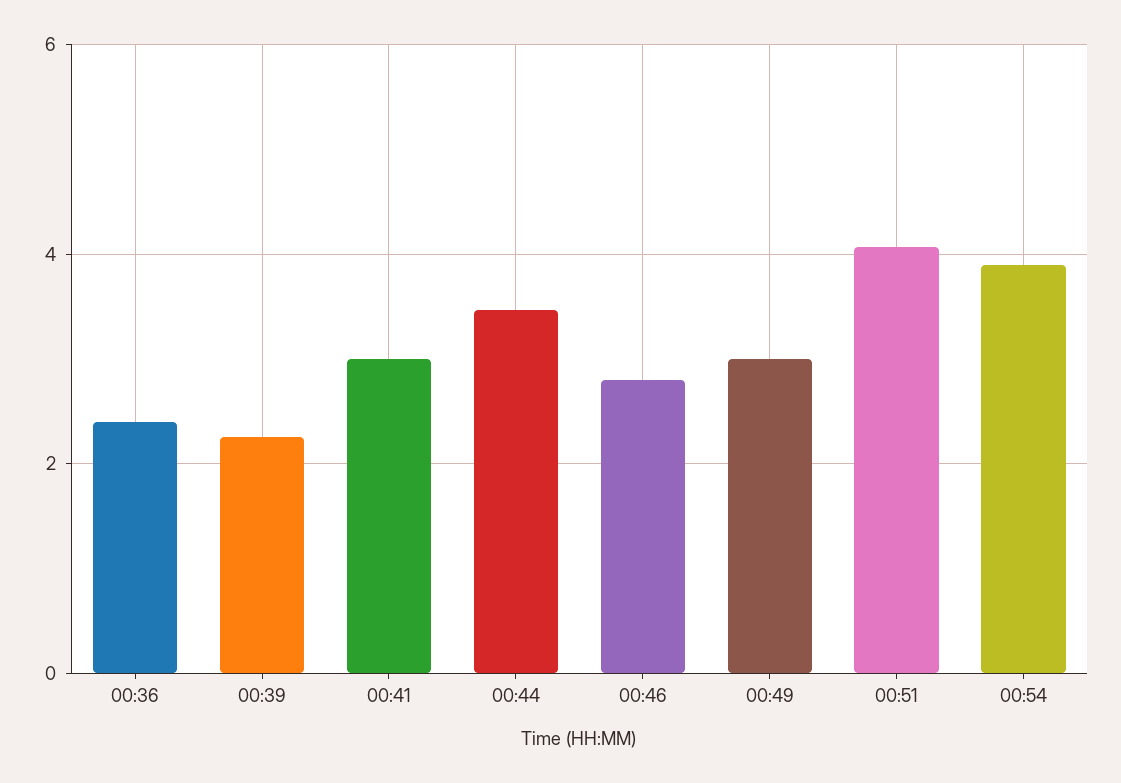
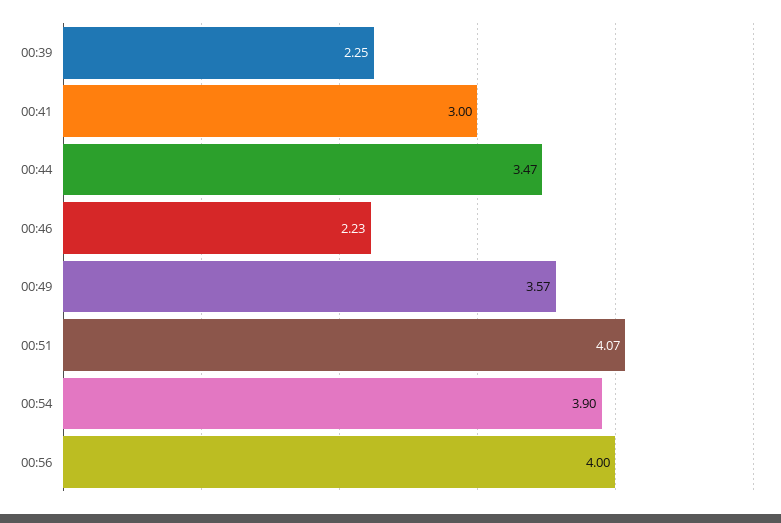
00:36: 2.4 -> none
00:46: 2.8 -> 2.23
00:49: 3 -> 3.57
00:56: none -> 4

